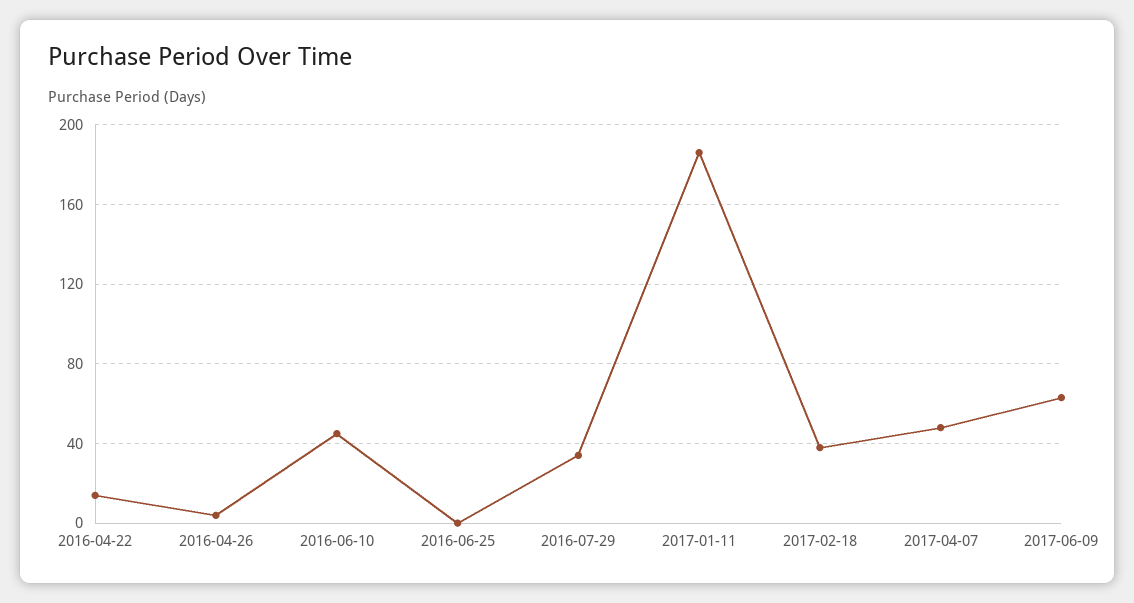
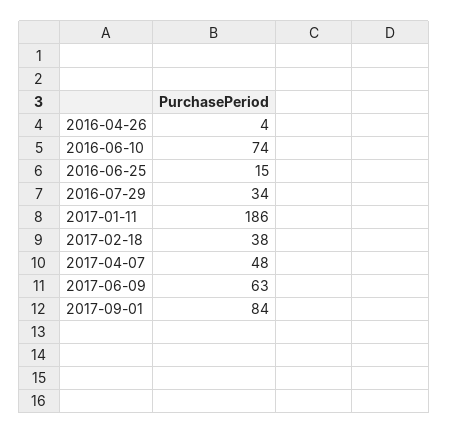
2016-04-22: 15 -> none
2016-06-10: 45 -> 74
2016-06-25: 0 -> 15
2017-09-01: none -> 84

